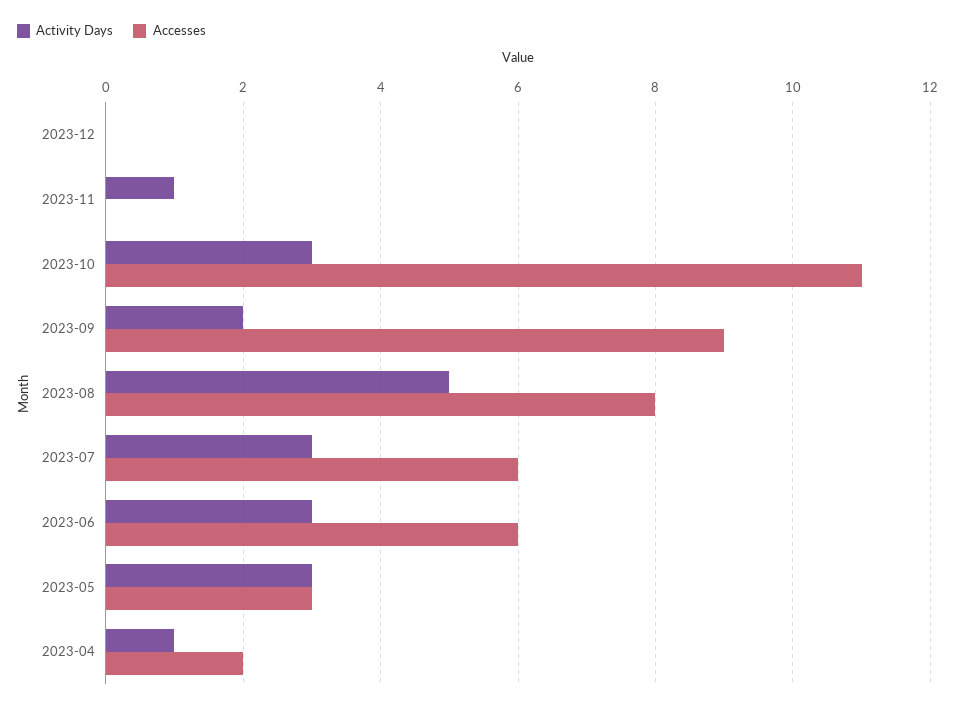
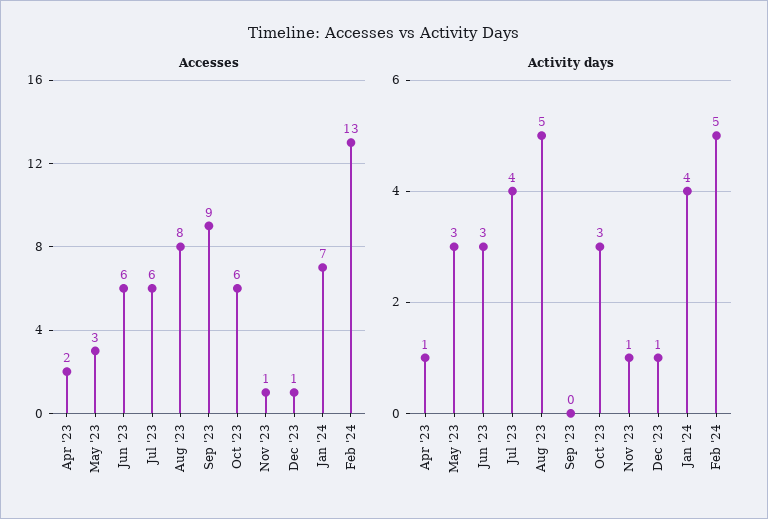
Activity Days, 2023-12: 0 -> 1
Accesses, 2023-12: 0 -> 1
Accesses, 2023-11: 0 -> 1
Accesses, 2023-10: 11 -> 6
Activity Days, 2023-09: 2 -> 0
Activity Days, 2023-07: 3 -> 4
Accesses, Jan '24: none -> 7
Accesses, Feb '24: none -> 13
Activity Days, Jan '24: none -> 4
Activity Days, Feb '24: none -> 5

